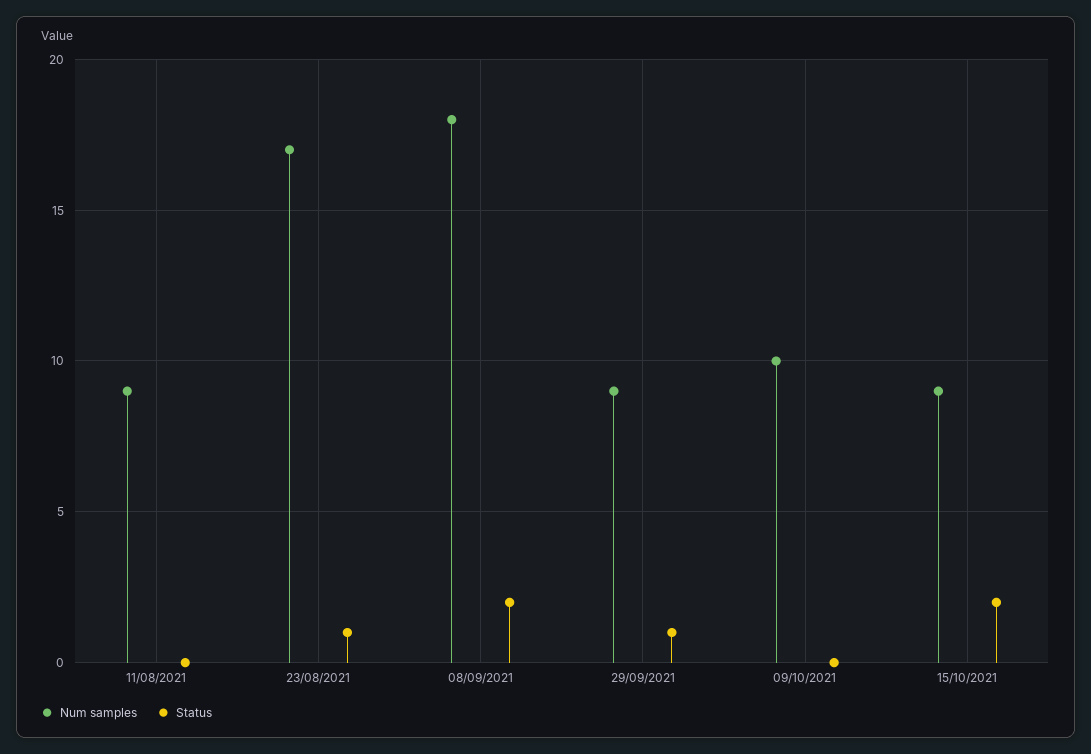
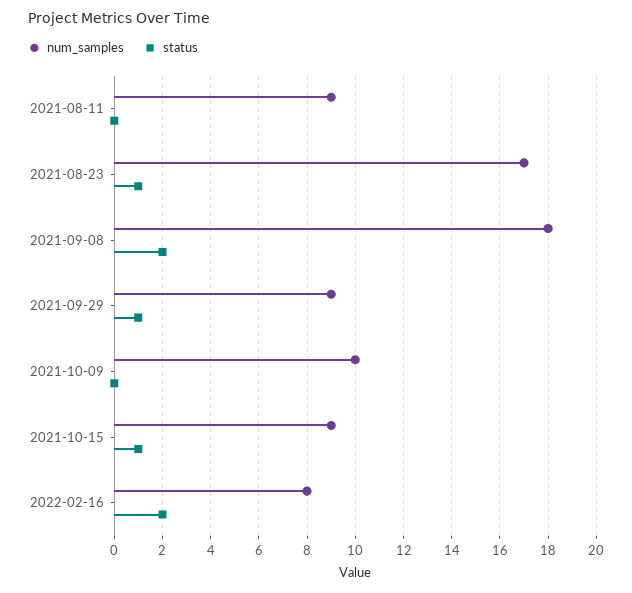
Status, 15/10/2021: 2 -> 1
Num samples, 2022-02-16: none -> 8
Status, 2022-02-16: none -> 2

